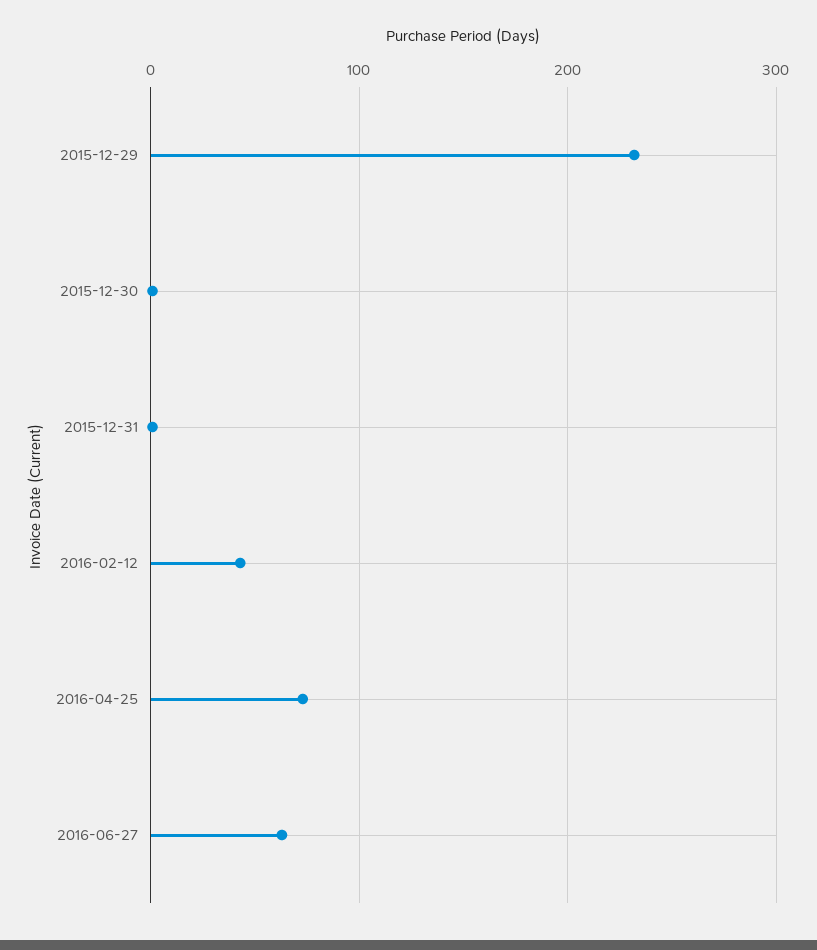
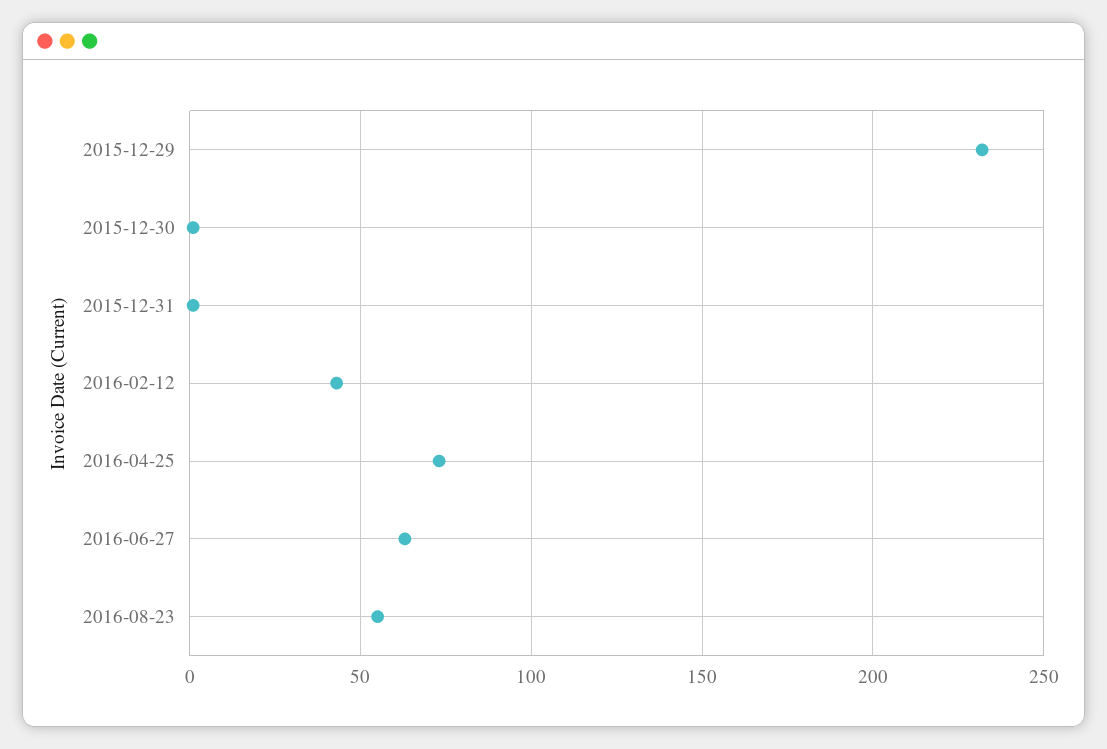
2016-08-23: none -> 55

